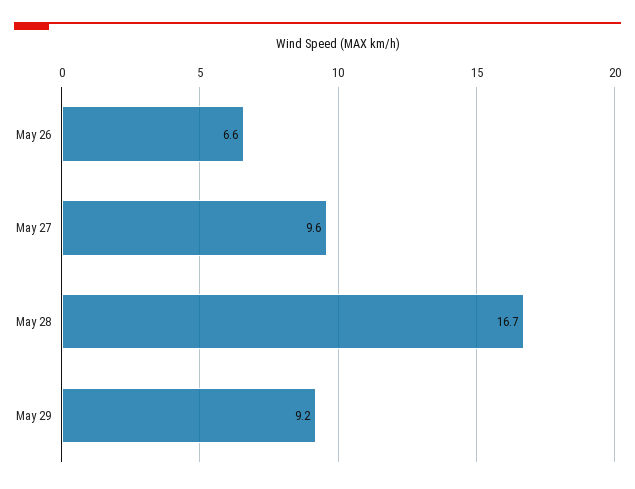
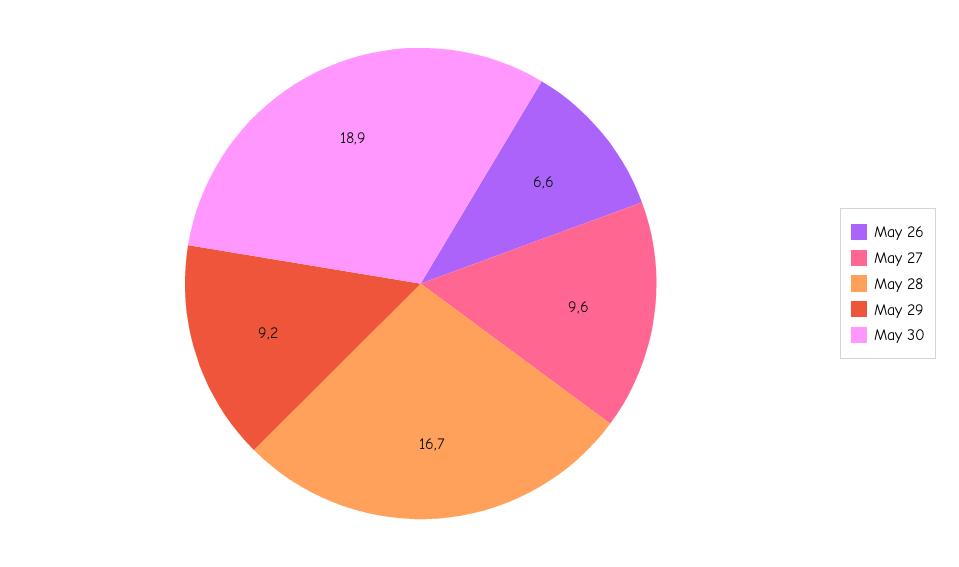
May 30: none -> 18.9

